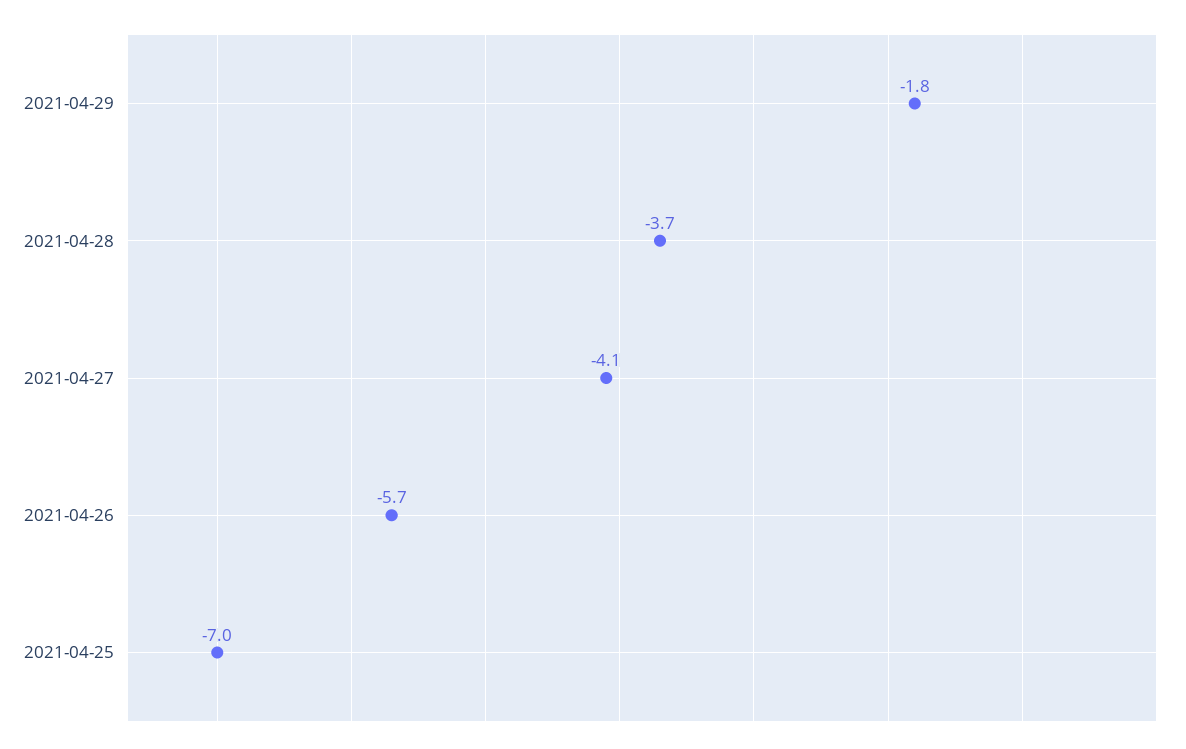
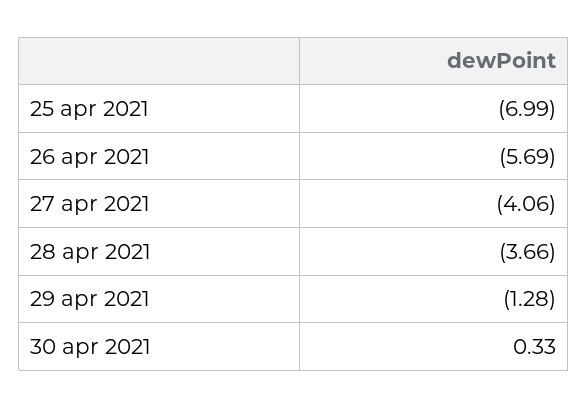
2021-04-29: -1.8 -> -1.28
30 apr 2021: none -> 0.33

